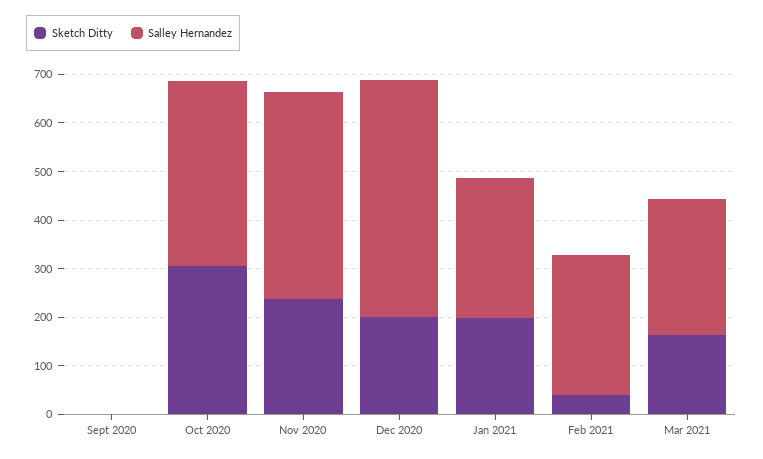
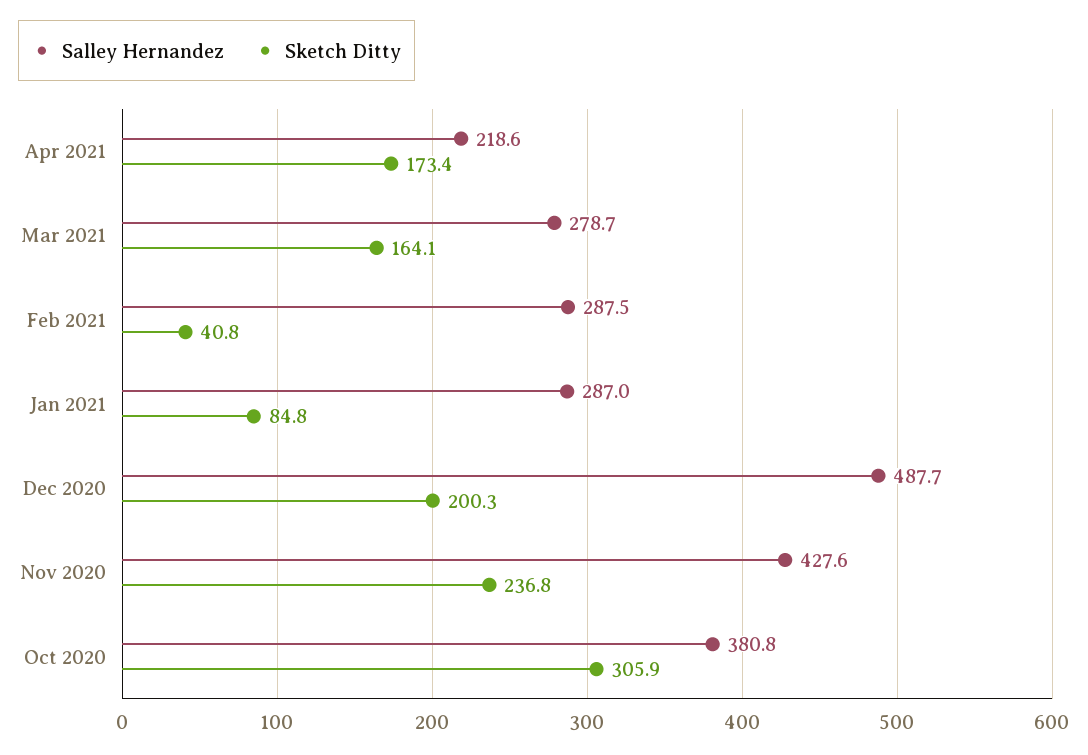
Sketch Ditty, Sept 2020: 0 -> none
Salley Hernandez, Sept 2020: 0 -> none
Sketch Ditty, Jan 2021: 200 -> 84.8
Salley Hernandez, Apr 2021: none -> 218.6
Sketch Ditty, Apr 2021: none -> 173.4

